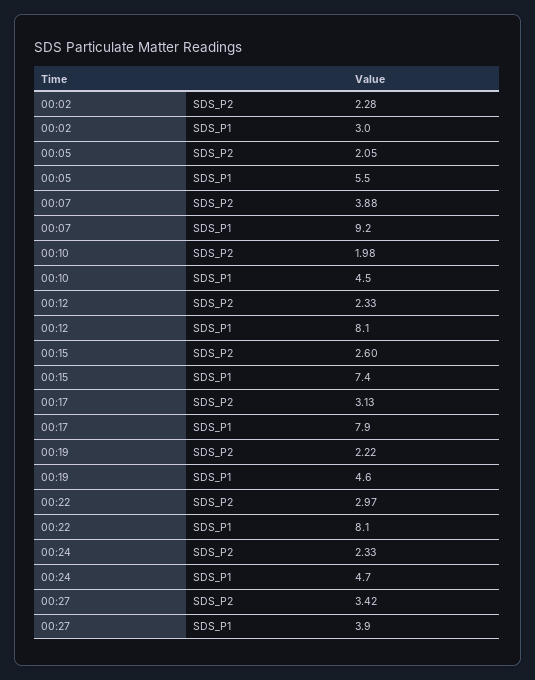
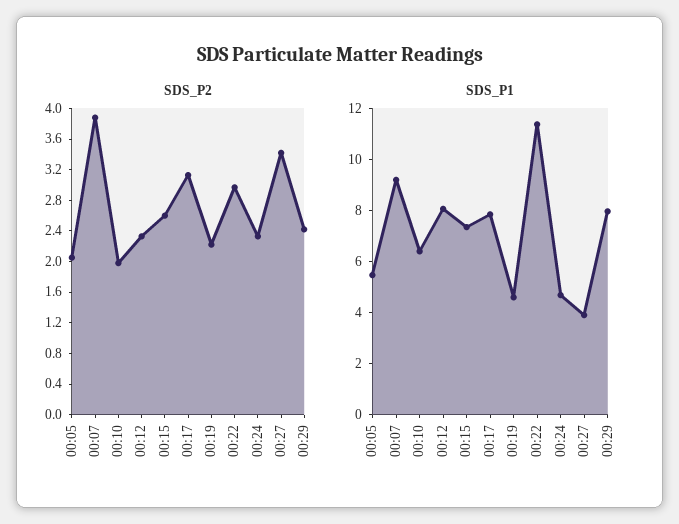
SDS_P2, 00:02: 2.28 -> none
SDS_P1, 00:02: 3 -> none
SDS_P1, 00:10: 4.5 -> 6.5
SDS_P1, 00:22: 8.1 -> 11.5
SDS_P2, 00:29: none -> 2.4
SDS_P1, 00:29: none -> 8

